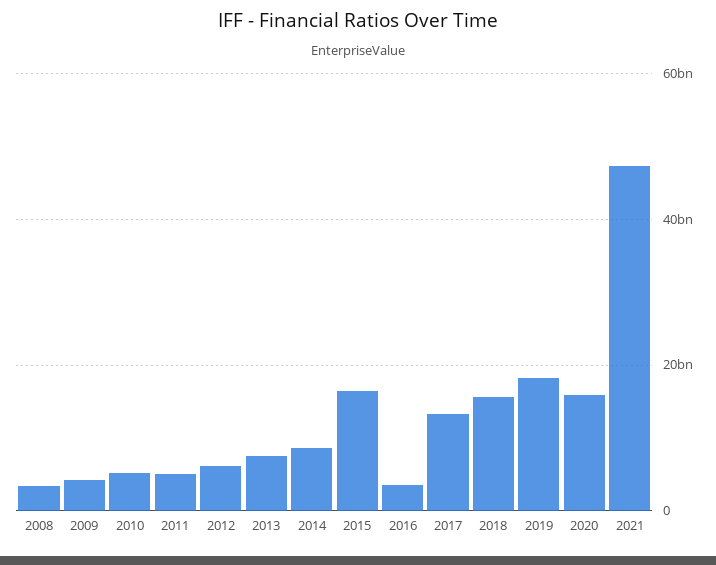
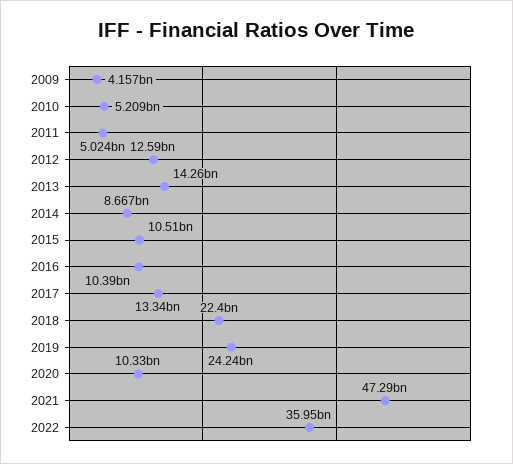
2008: 4000000000 -> none
2012: 6000000000 -> 12590000000
2013: 8000000000 -> 14260000000
2015: 16000000000 -> 10510000000
2016: 4000000000 -> 10390000000
2018: 16000000000 -> 22400000000
2019: 18000000000 -> 24240000000
2020: 16000000000 -> 10330000000
2022: none -> 35950000000

